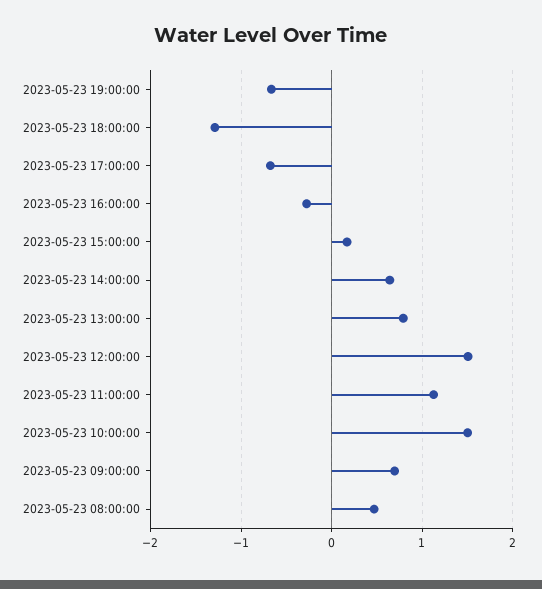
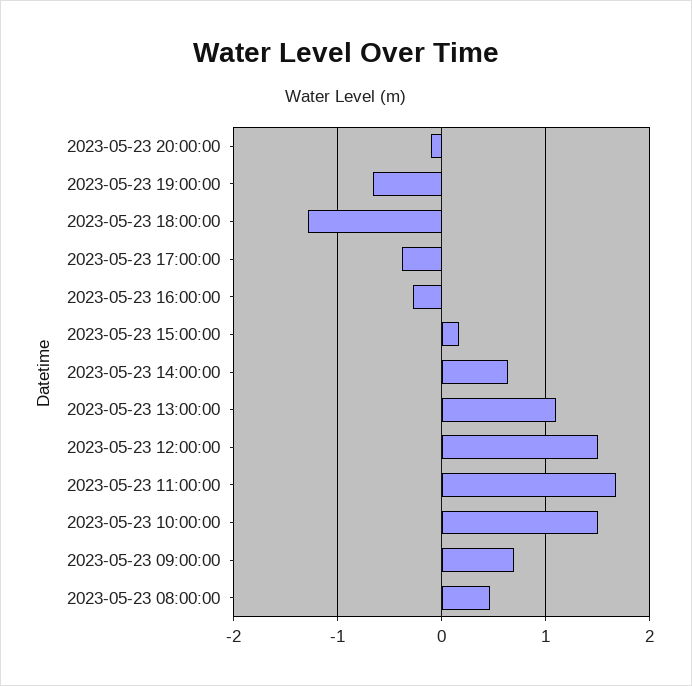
2023-05-23 17:00:00: -0.7 -> -0.4
2023-05-23 13:00:00: 0.8 -> 1.1
2023-05-23 11:00:00: 1.1 -> 1.7
2023-05-23 20:00:00: none -> -0.1

